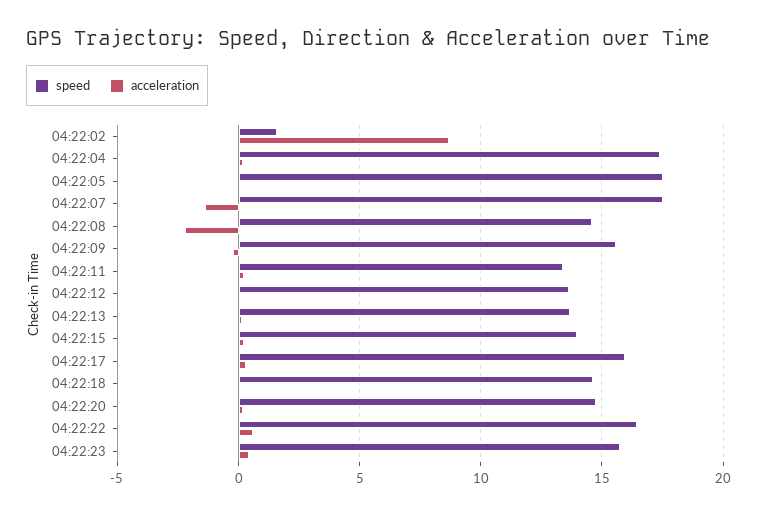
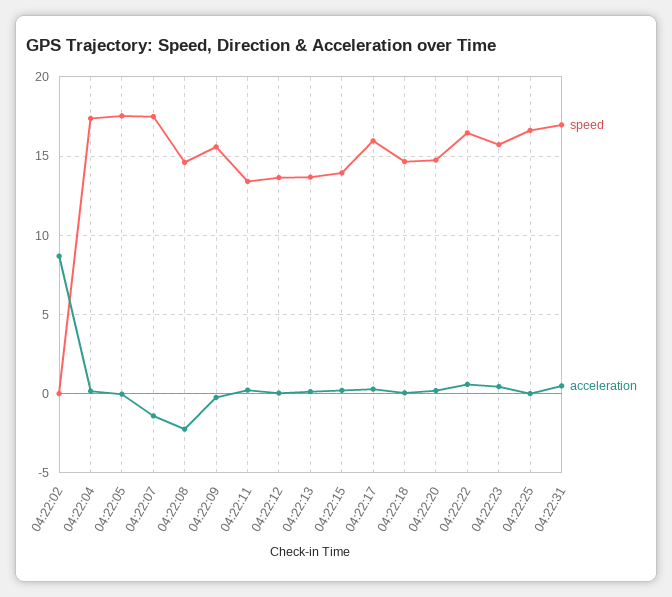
speed, 04:22:02: 1.5 -> 0
speed, 04:22:25: none -> 16.5
acceleration, 04:22:25: none -> 0
speed, 04:22:31: none -> 17
acceleration, 04:22:31: none -> 0.5

